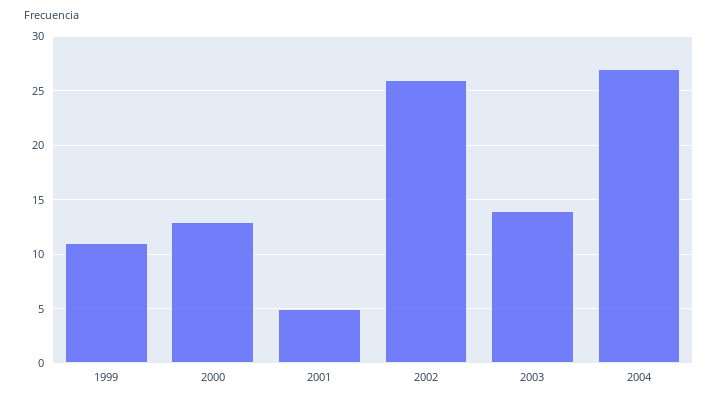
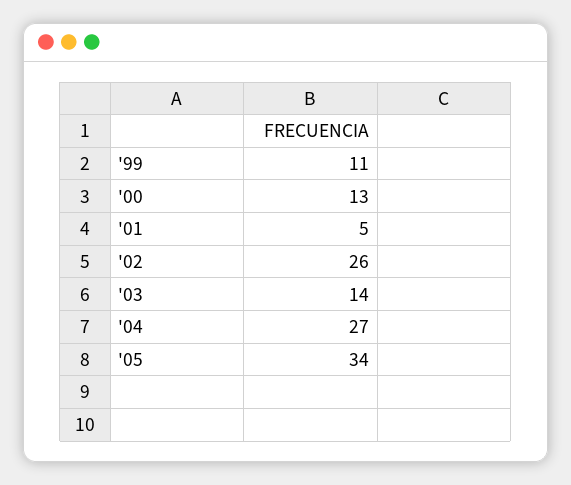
'05: none -> 34

